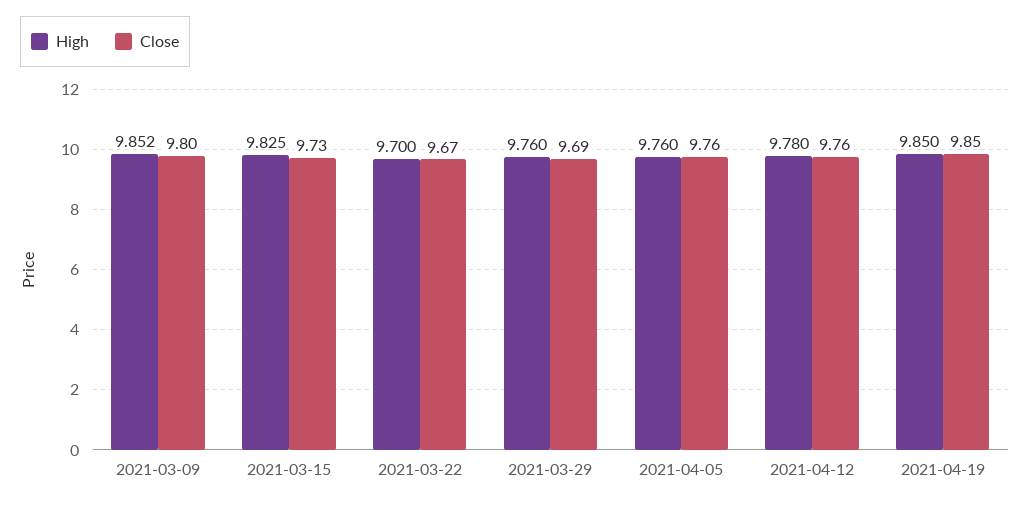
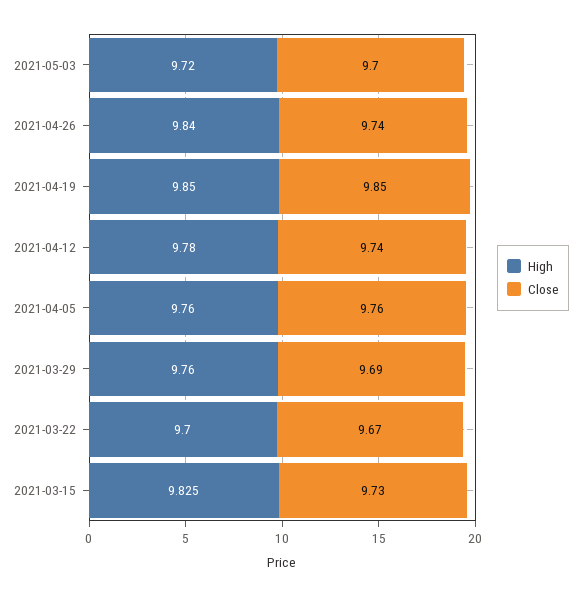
High, 2021-03-09: 9.852 -> none
Close, 2021-03-09: 9.8 -> none
Close, 2021-04-12: 9.76 -> 9.74
High, 2021-05-03: none -> 9.72
Close, 2021-05-03: none -> 9.7
High, 2021-04-26: none -> 9.84
Close, 2021-04-26: none -> 9.74

